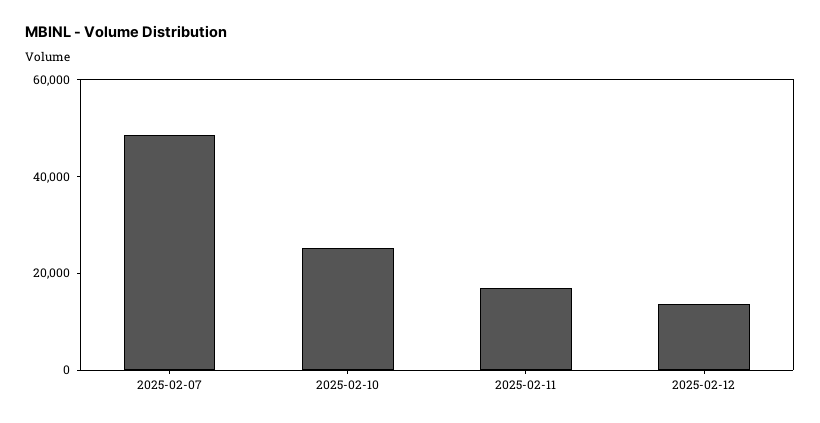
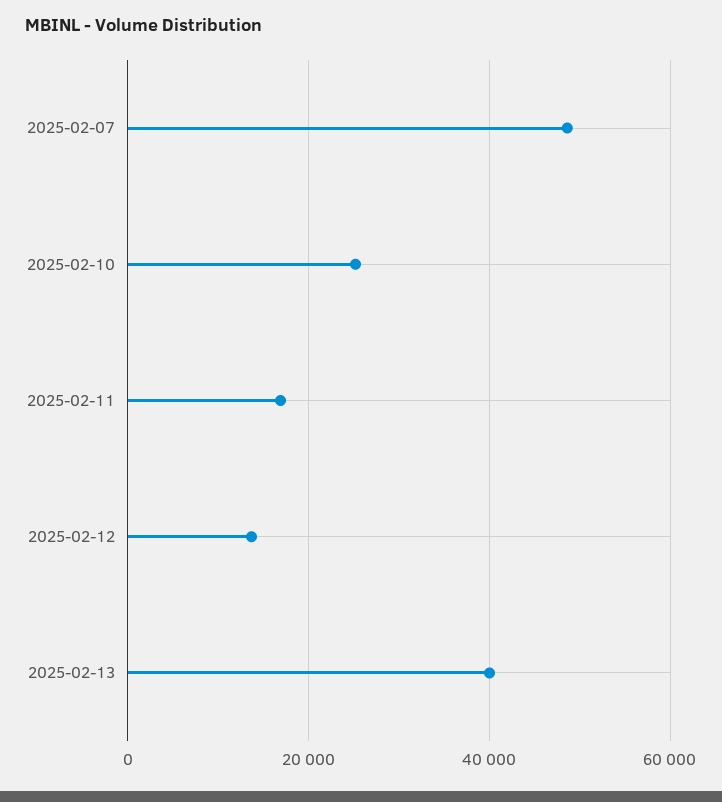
2025-02-13: none -> 40000

